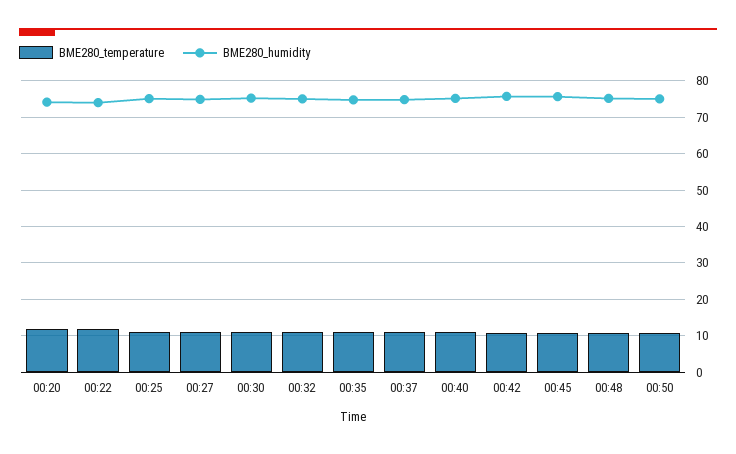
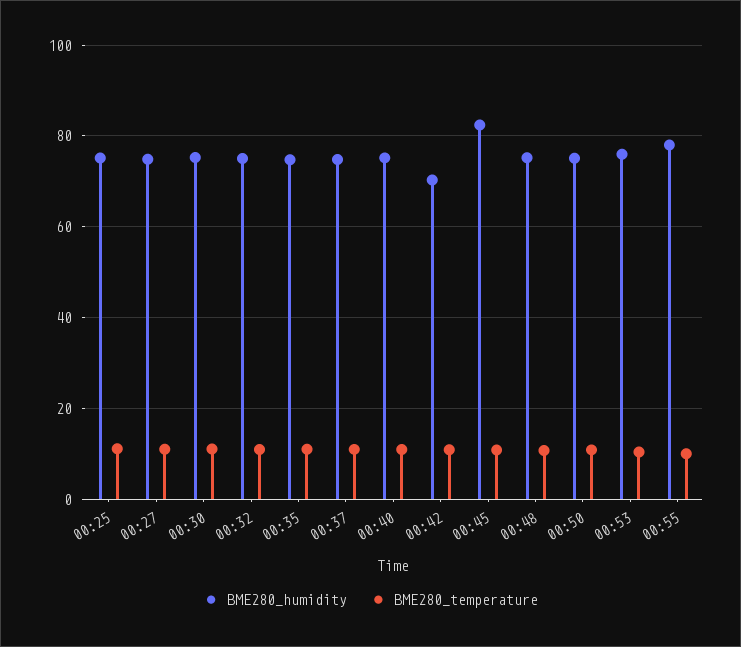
BME280_temperature, 00:20: 12 -> none
BME280_humidity, 00:20: 74 -> none
BME280_temperature, 00:22: 12 -> none
BME280_humidity, 00:22: 74 -> none
BME280_humidity, 00:42: 76 -> 70
BME280_humidity, 00:45: 76 -> 82
BME280_humidity, 00:53: none -> 76
BME280_temperature, 00:53: none -> 10
BME280_humidity, 00:55: none -> 78
BME280_temperature, 00:55: none -> 10

